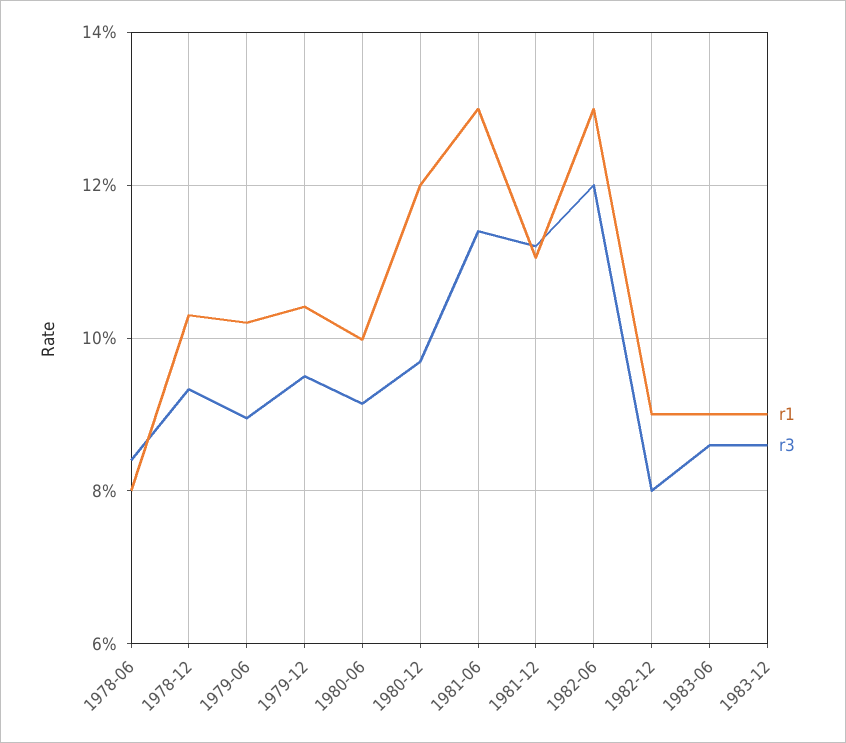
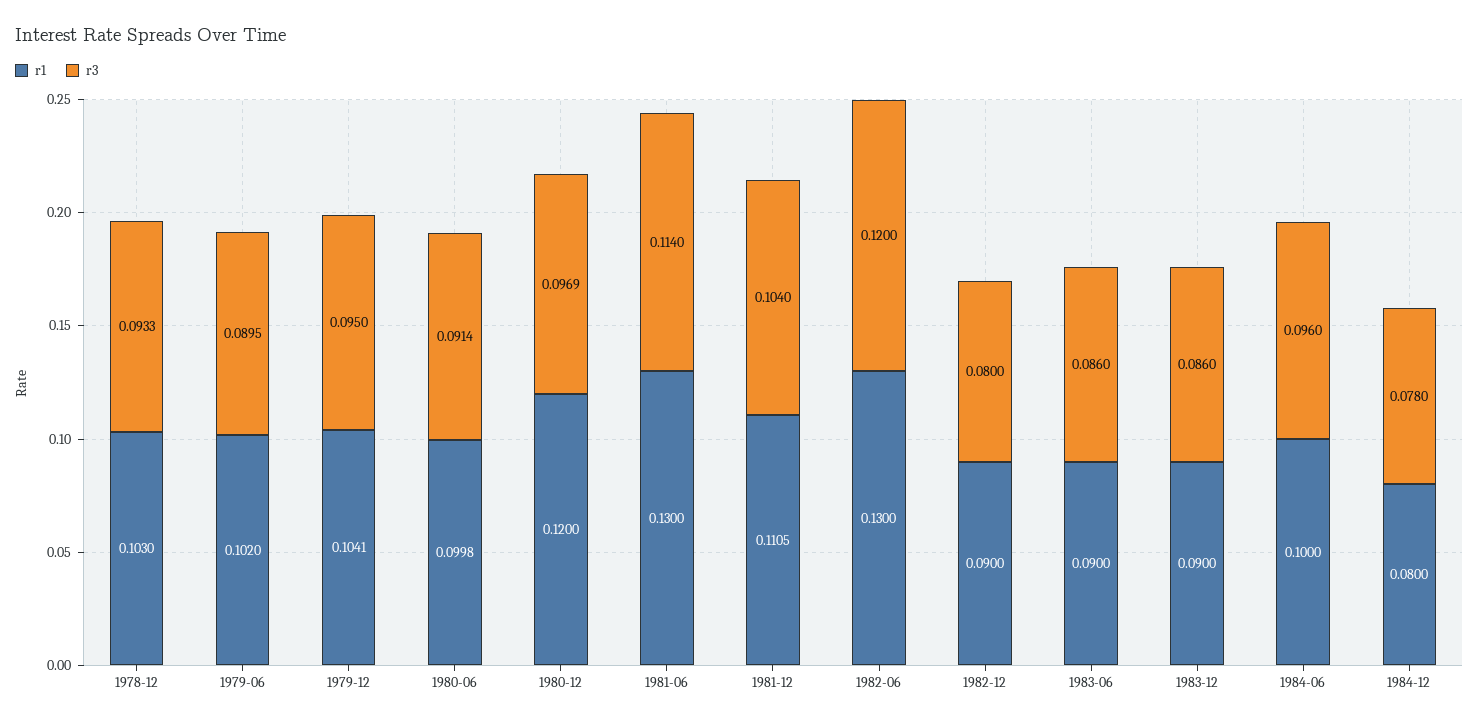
r1, 1978-06: 0.08 -> none
r3, 1978-06: 0.084 -> none
r3, 1981-12: 0.112 -> 0.104
r1, 1984-06: none -> 0.1
r3, 1984-06: none -> 0.096
r1, 1984-12: none -> 0.08
r3, 1984-12: none -> 0.078

